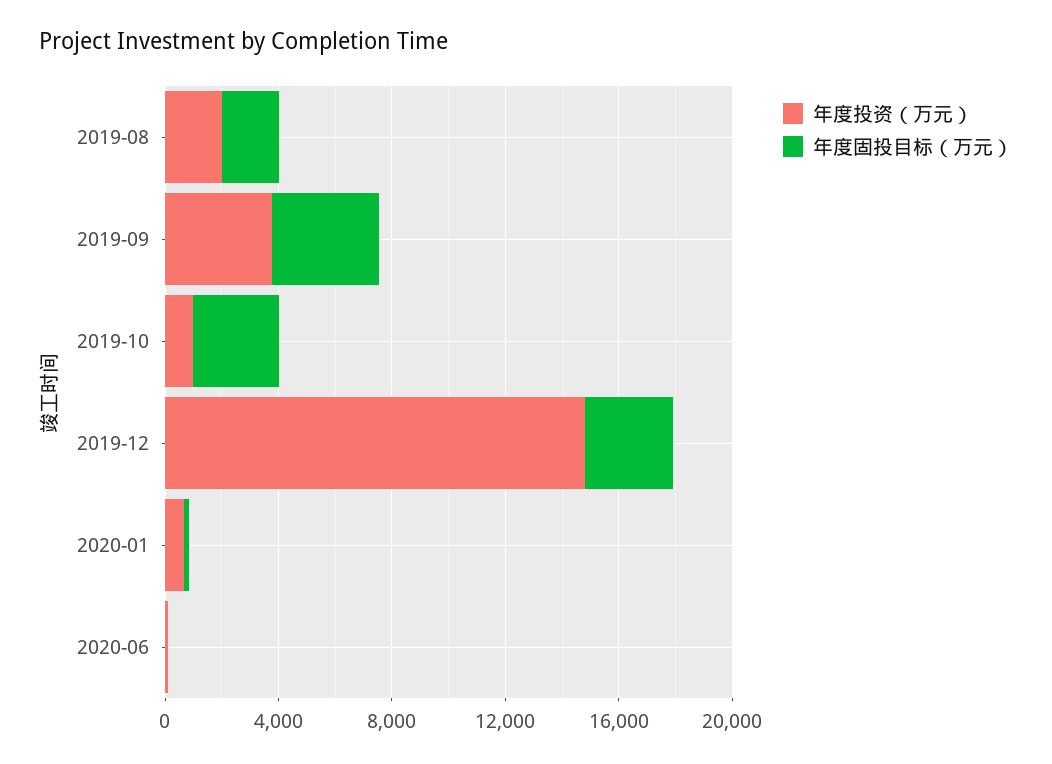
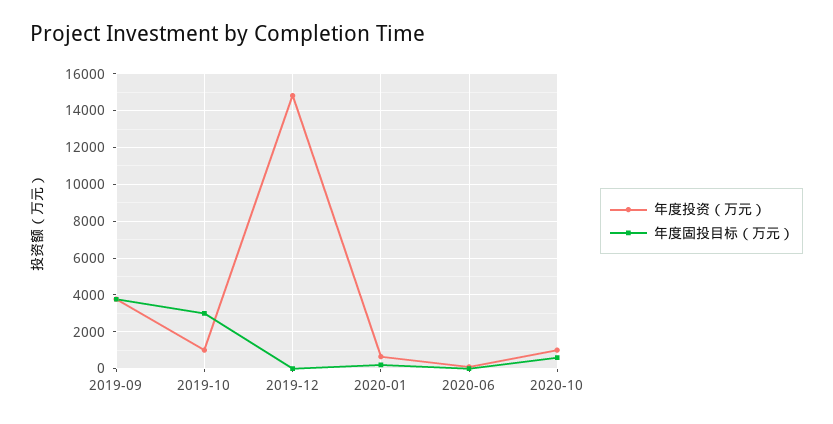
年度投资（万元）, 2019-08: 2000 -> none
年度固投目标（万元）, 2019-08: 2000 -> none
年度固投目标（万元）, 2019-12: 3000 -> 0
年度投资（万元）, 2020-10: none -> 1000
年度固投目标（万元）, 2020-10: none -> 500

